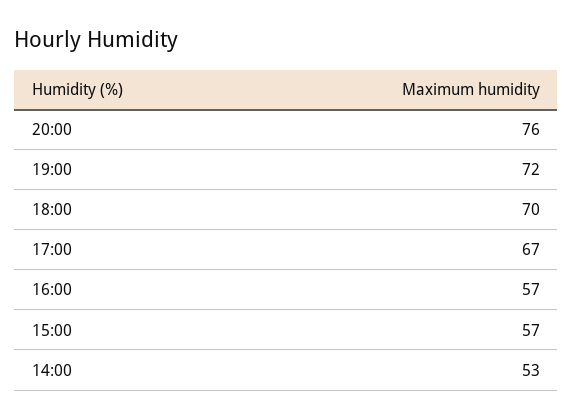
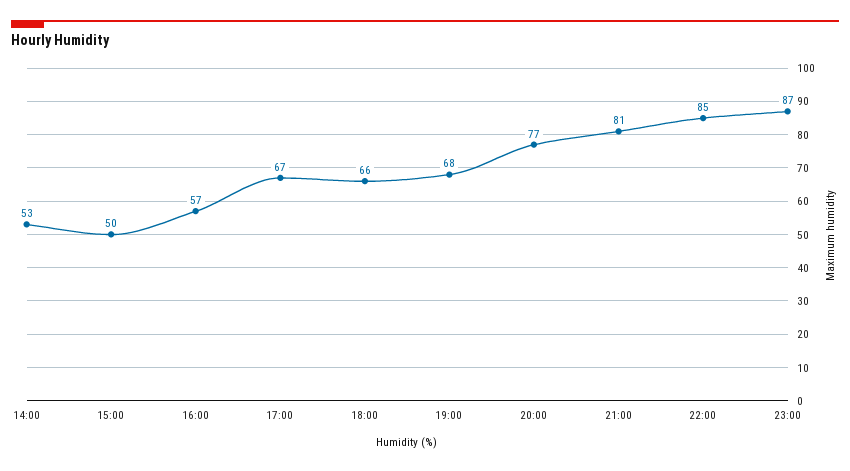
20:00: 76 -> 77
19:00: 72 -> 68
18:00: 70 -> 66
15:00: 57 -> 50
21:00: none -> 81
22:00: none -> 85
23:00: none -> 87

